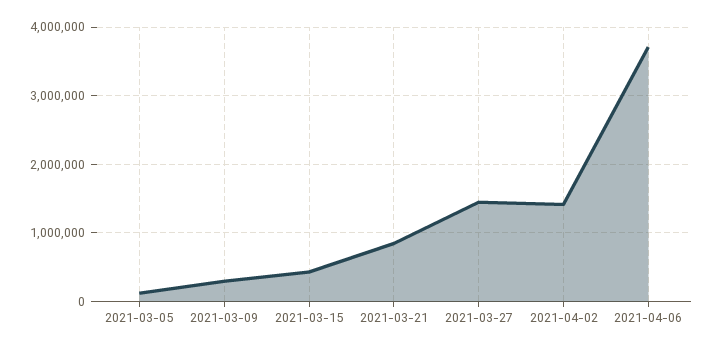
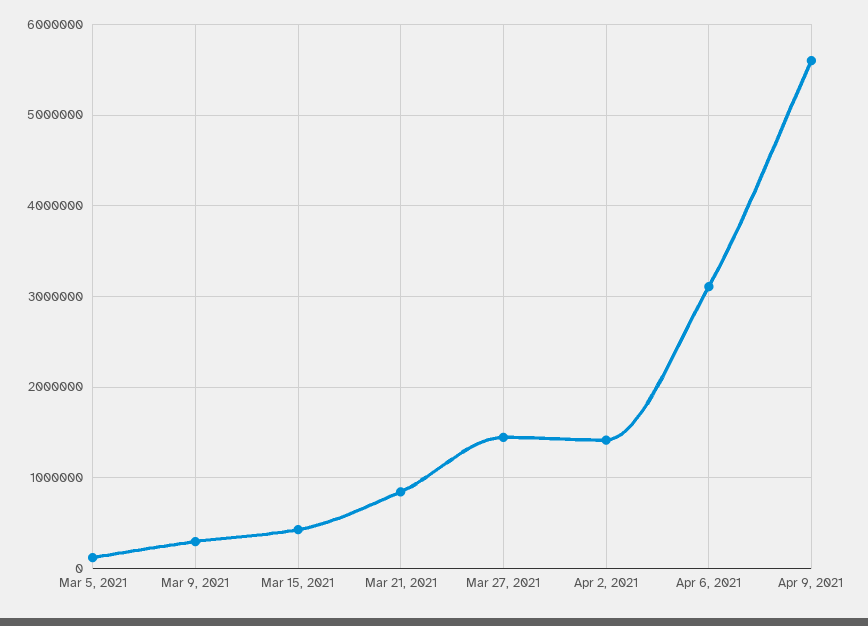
2021-04-06: 3700000 -> 3100000
Apr 9, 2021: none -> 5600000

